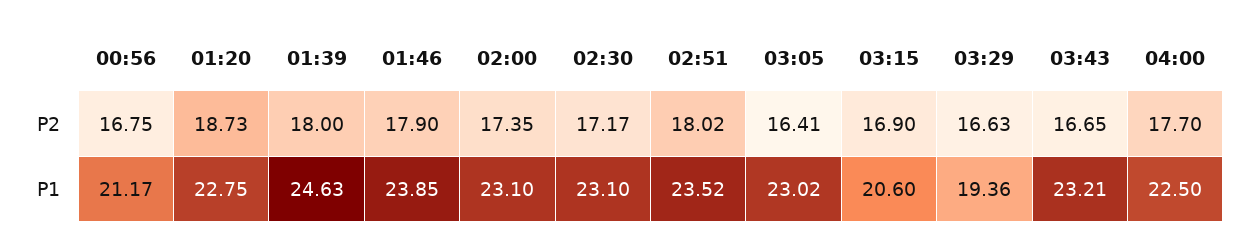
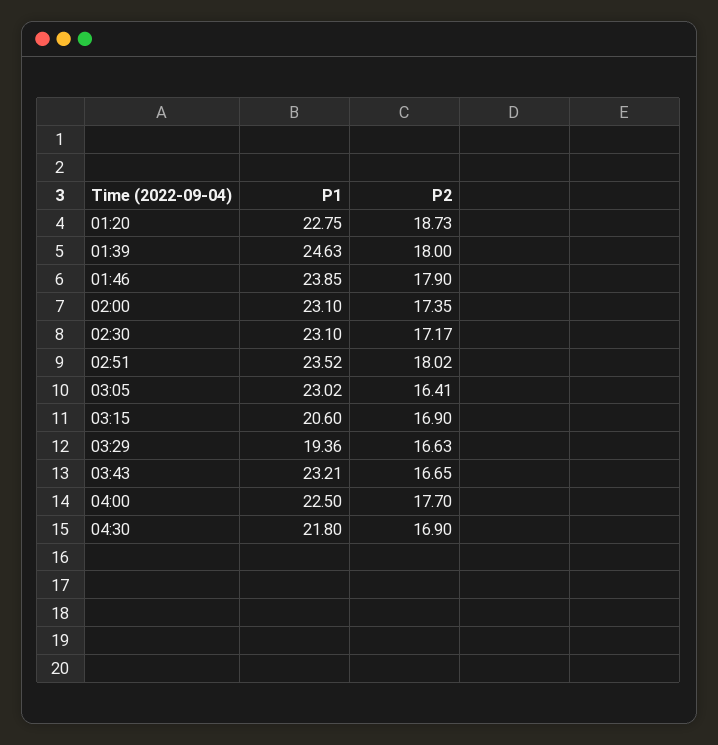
00:56, P2: 16.75 -> none
00:56, P1: 21.17 -> none
04:30, P1: none -> 21.8
04:30, P2: none -> 16.9

